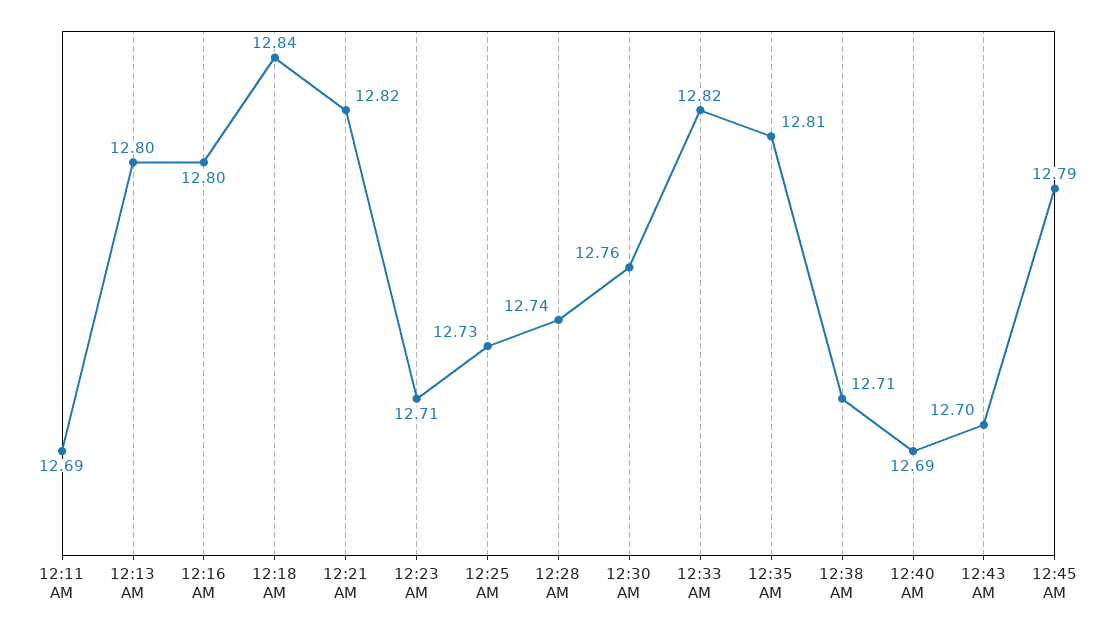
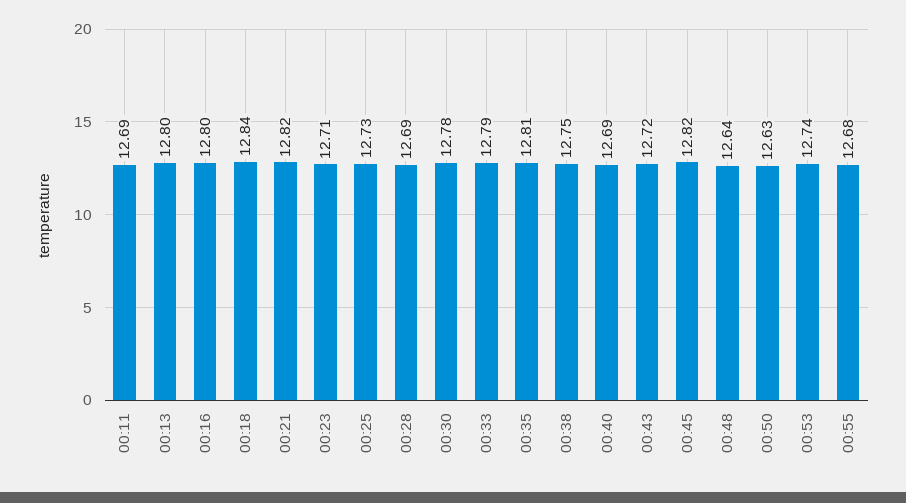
12:28 AM: 12.74 -> 12.69
12:30 AM: 12.76 -> 12.78
12:33 AM: 12.82 -> 12.79
12:38 AM: 12.71 -> 12.75
12:43 AM: 12.7 -> 12.72
12:45 AM: 12.79 -> 12.82
00:48: none -> 12.64
00:50: none -> 12.63
00:53: none -> 12.74
00:55: none -> 12.68

